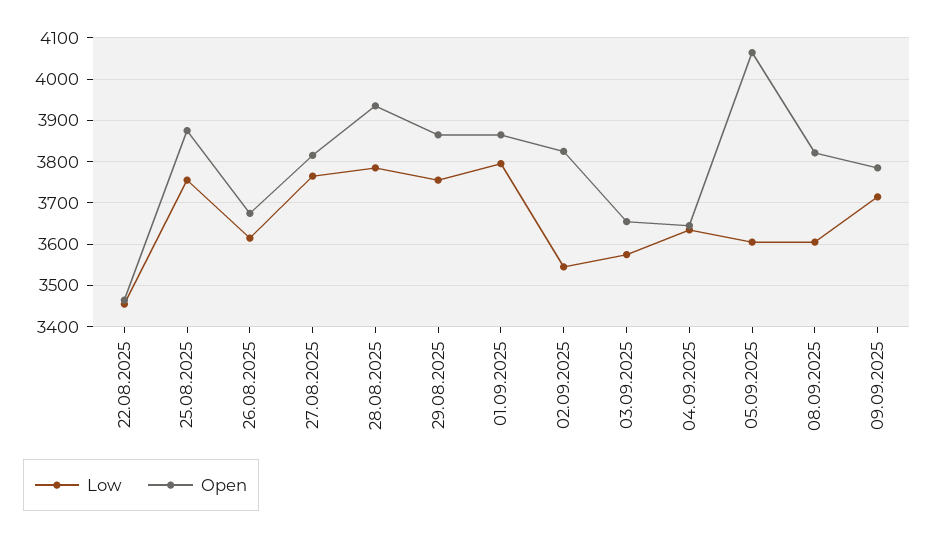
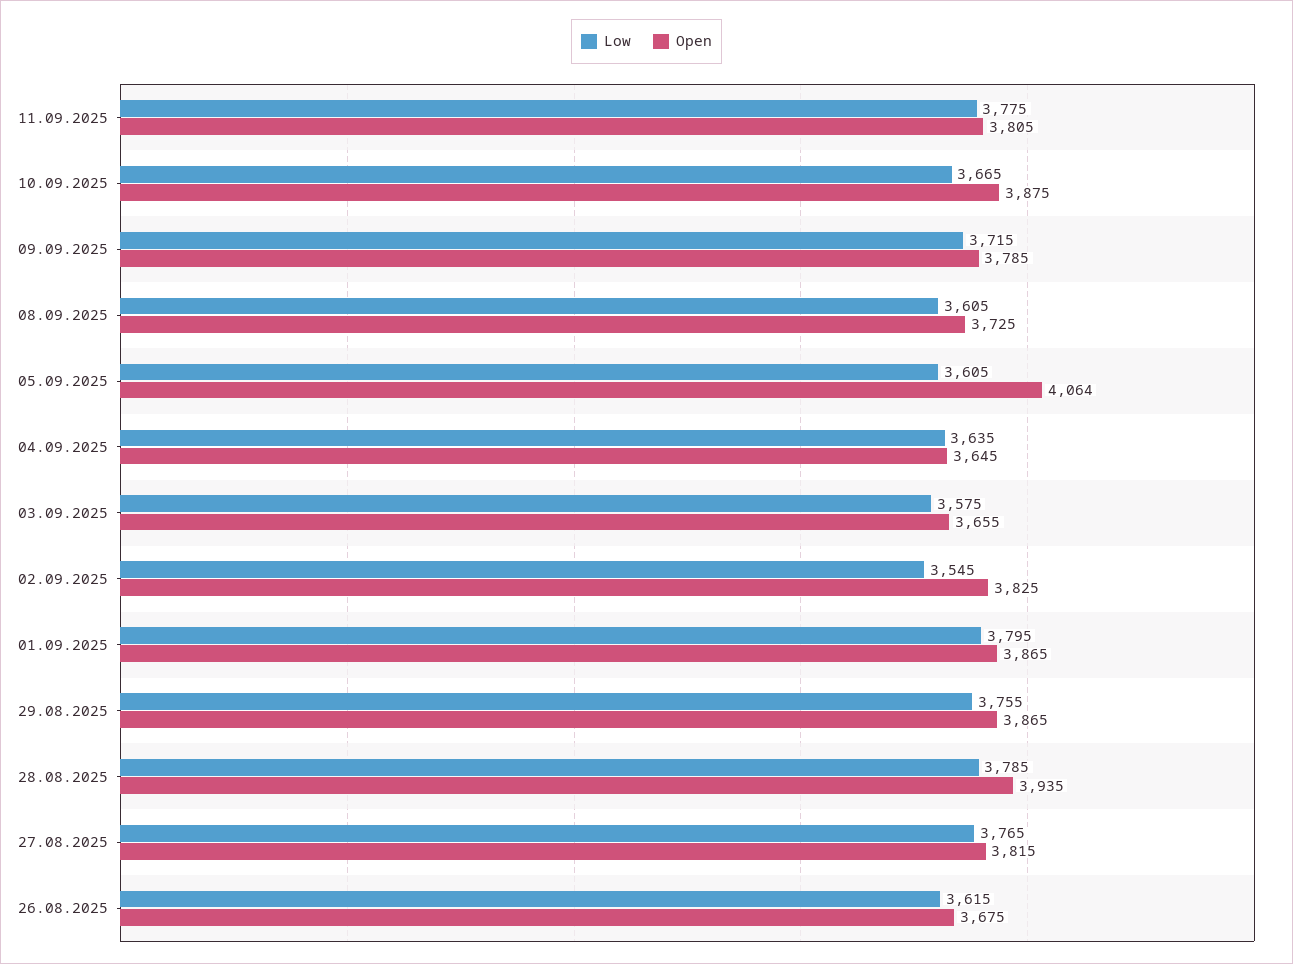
Low, 22.08.2025: 3460 -> none
Open, 22.08.2025: 3460 -> none
Low, 25.08.2025: 3760 -> none
Open, 25.08.2025: 3880 -> none
Open, 08.09.2025: 3820 -> 3725
Low, 11.09.2025: none -> 3775
Open, 11.09.2025: none -> 3805
Low, 10.09.2025: none -> 3665
Open, 10.09.2025: none -> 3875

